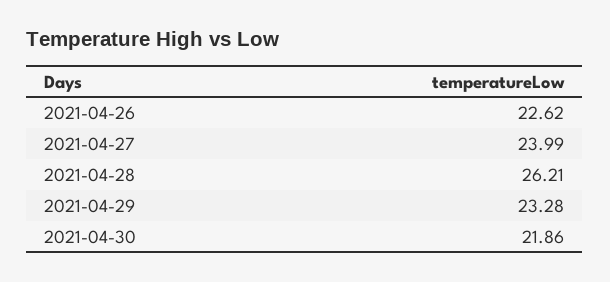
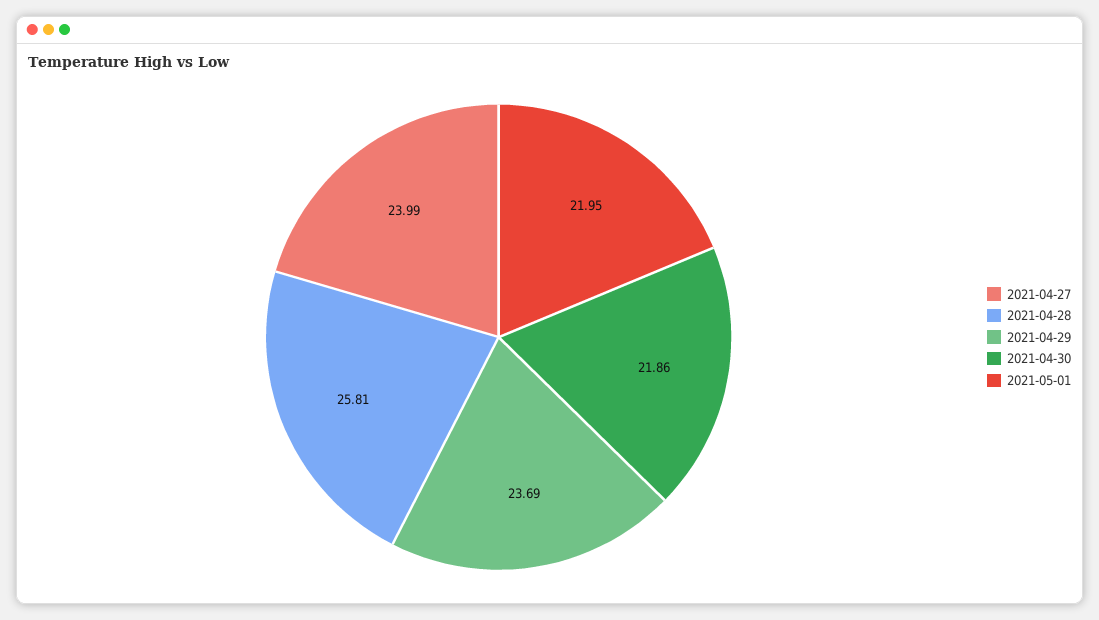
2021-04-26: 22.62 -> none
2021-04-28: 26.21 -> 25.81
2021-04-29: 23.28 -> 23.69
2021-05-01: none -> 21.95

